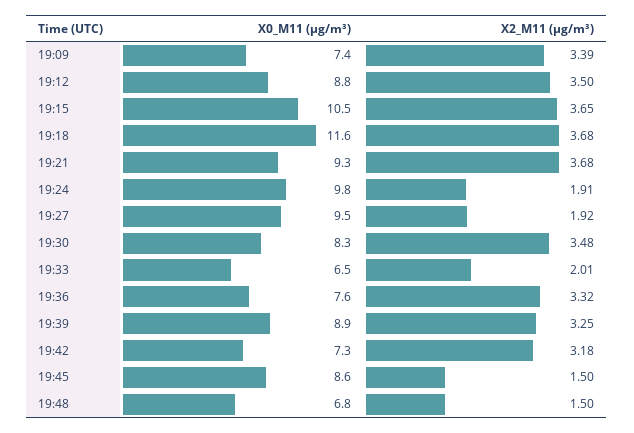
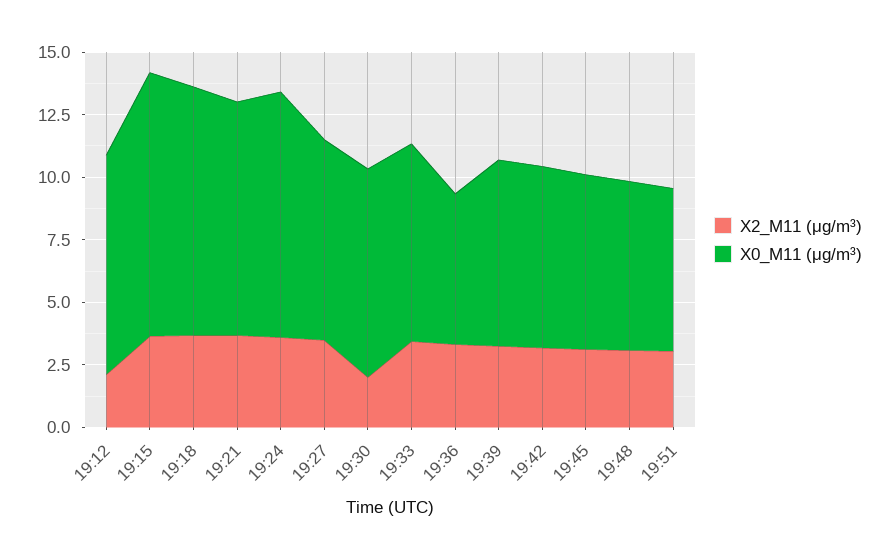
X0_M11 (μg/m³), 19:09: 7.4 -> none
X2_M11 (μg/m³), 19:09: 3.39 -> none
X2_M11 (μg/m³), 19:12: 3.5 -> 2
X0_M11 (μg/m³), 19:18: 11.6 -> 10
X2_M11 (μg/m³), 19:24: 1.91 -> 3.5
X0_M11 (μg/m³), 19:27: 9.5 -> 8
X2_M11 (μg/m³), 19:27: 1.92 -> 3.5
X2_M11 (μg/m³), 19:30: 3.48 -> 2
X0_M11 (μg/m³), 19:33: 6.5 -> 8
X2_M11 (μg/m³), 19:33: 2.01 -> 3.5
X0_M11 (μg/m³), 19:36: 7.6 -> 6
X0_M11 (μg/m³), 19:39: 8.9 -> 7.5
X0_M11 (μg/m³), 19:45: 8.6 -> 7
X2_M11 (μg/m³), 19:45: 1.5 -> 3
X2_M11 (μg/m³), 19:48: 1.5 -> 3
X2_M11 (μg/m³), 19:51: none -> 3
X0_M11 (μg/m³), 19:51: none -> 6.5

